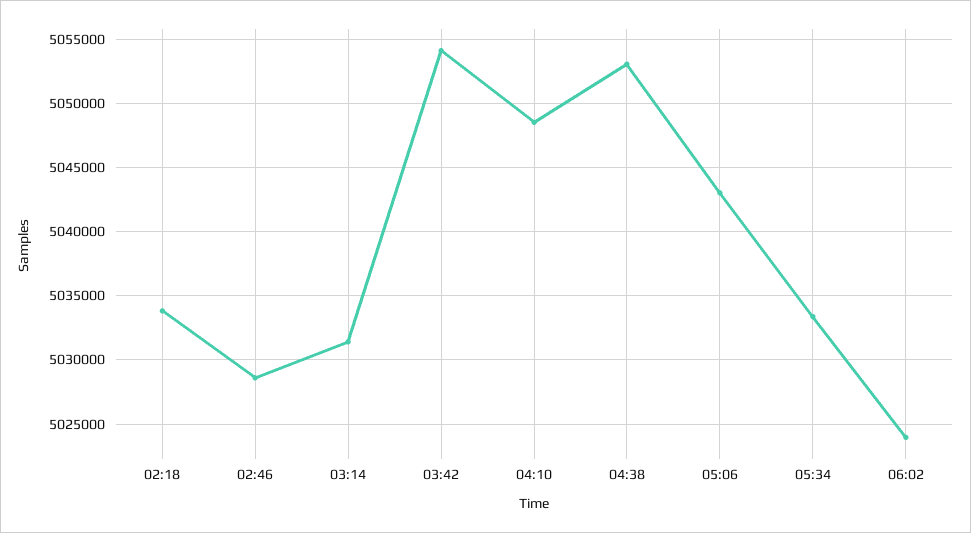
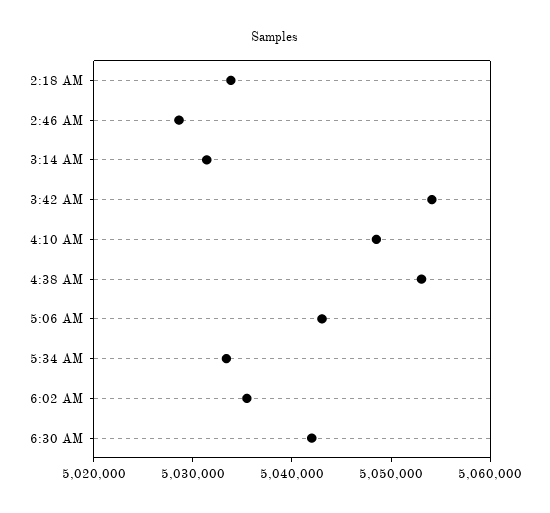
06:02: 5024000 -> 5036000
6:30 AM: none -> 5042000

